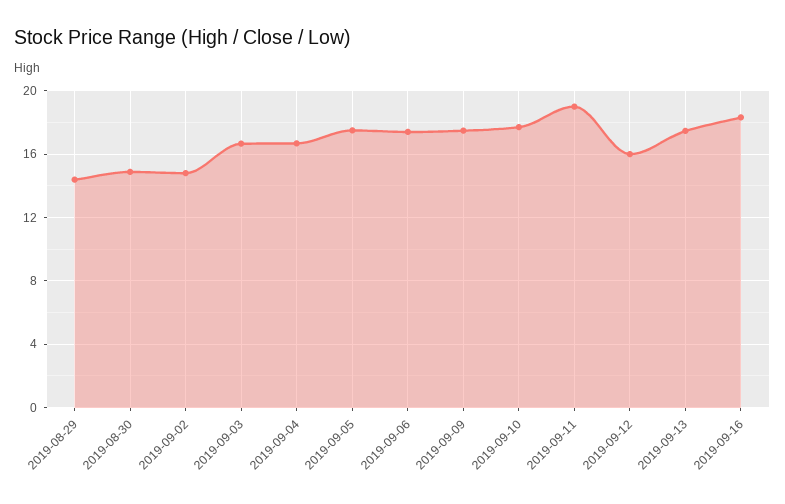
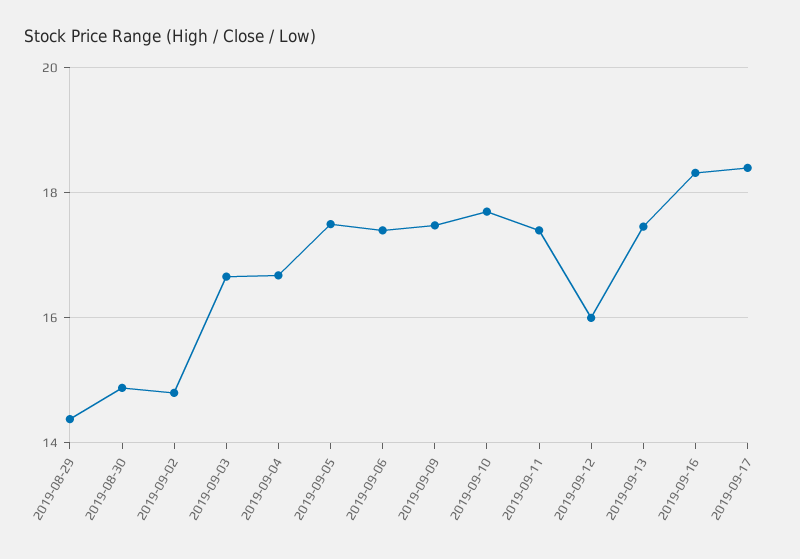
2019-09-11: 19 -> 17.4
2019-09-17: none -> 18.4

